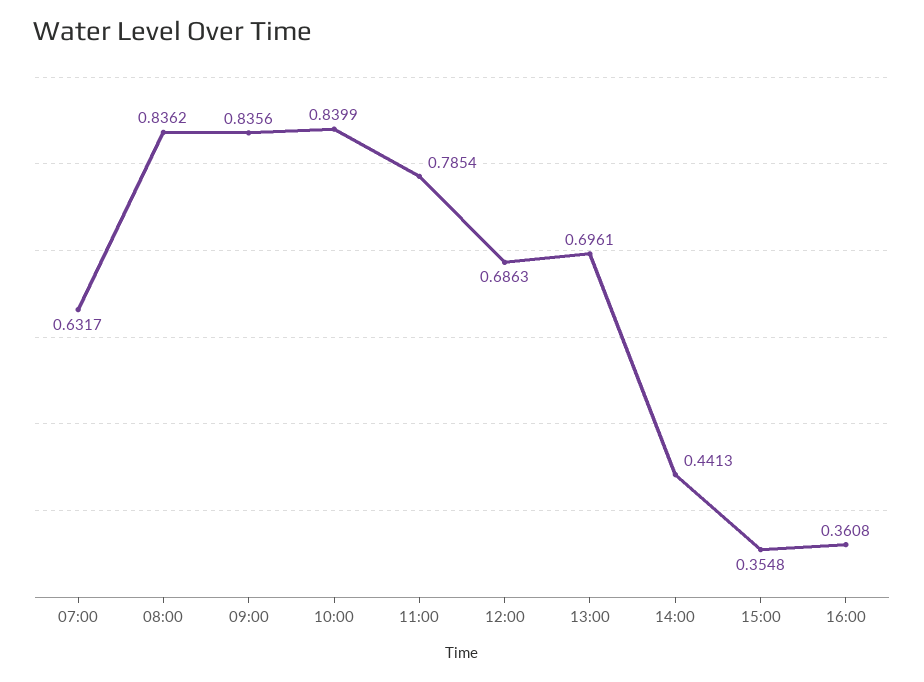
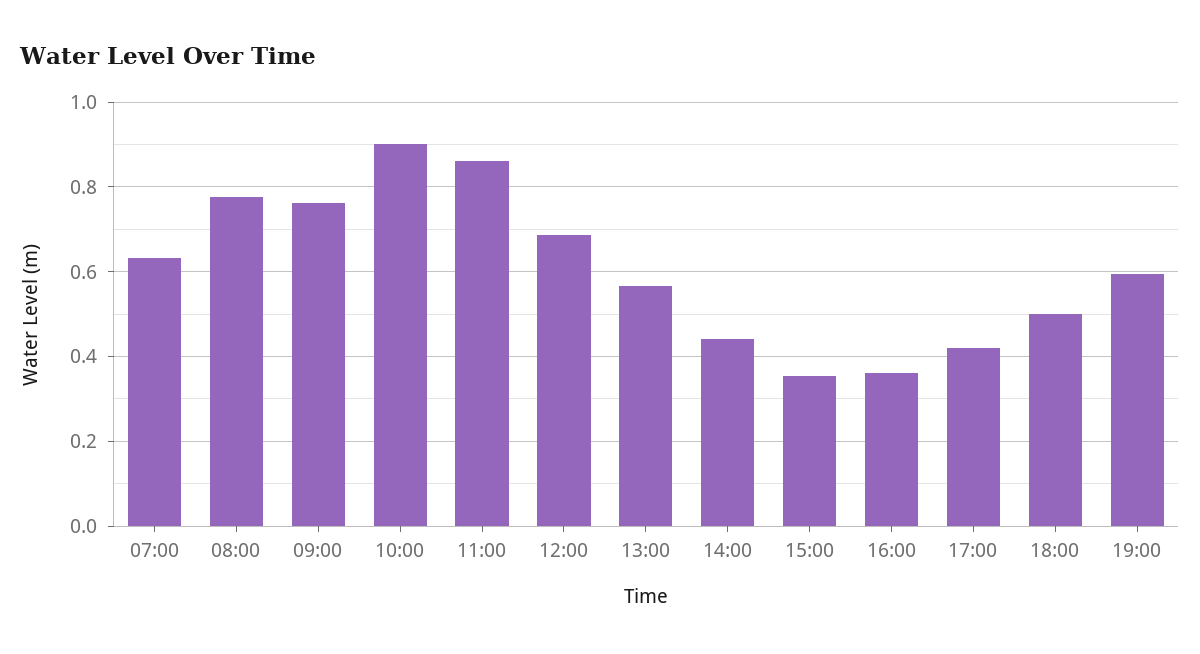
08:00: 0.8362 -> 0.78
09:00: 0.8356 -> 0.76
10:00: 0.8399 -> 0.9
11:00: 0.7854 -> 0.86
13:00: 0.6961 -> 0.56
17:00: none -> 0.42
18:00: none -> 0.5
19:00: none -> 0.6

